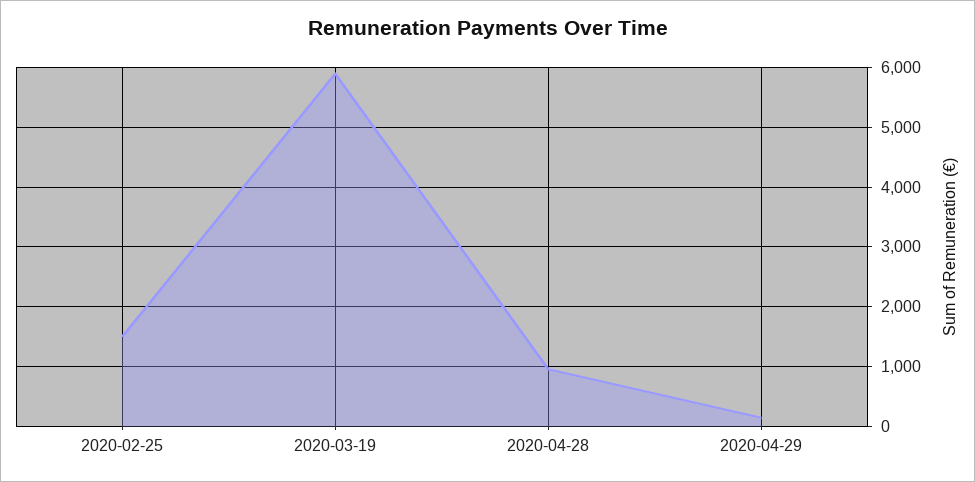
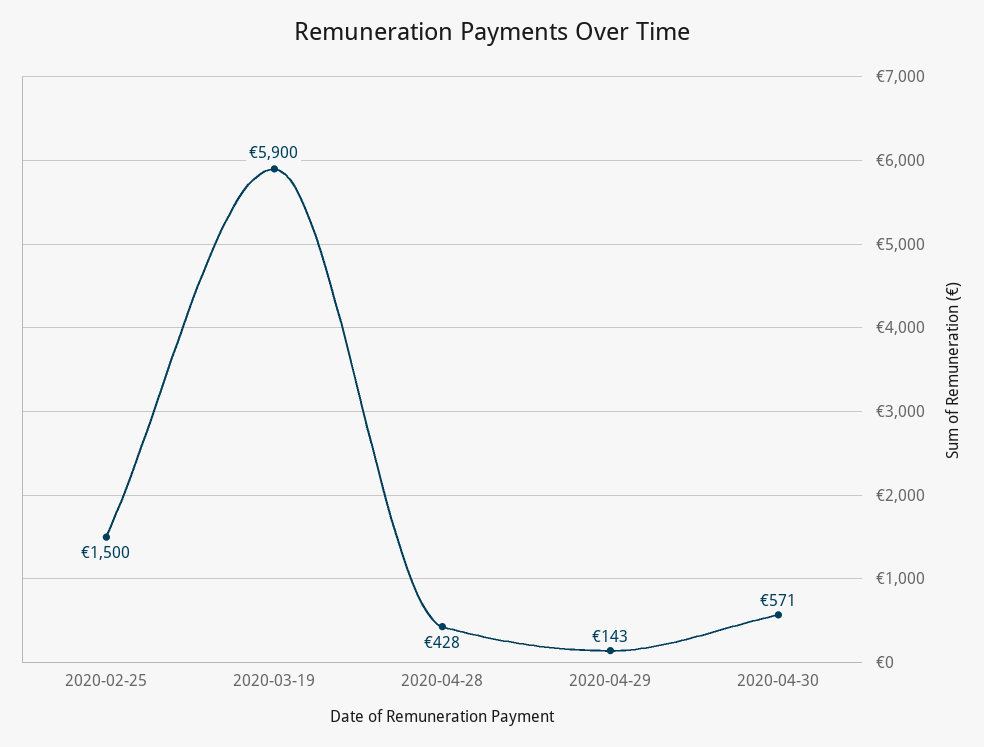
2020-04-28: 1000 -> 428
2020-04-30: none -> 571

